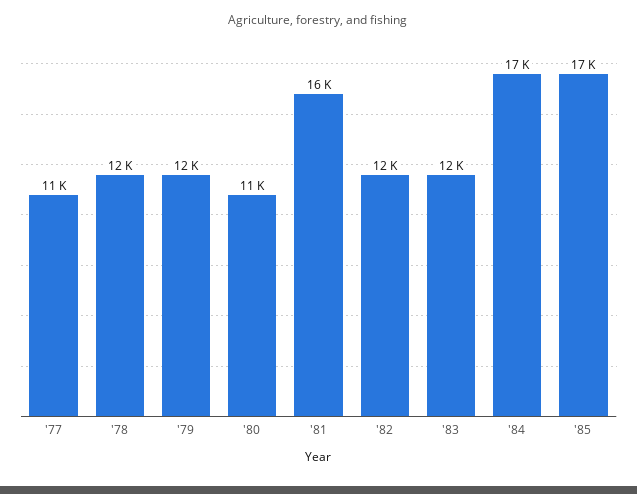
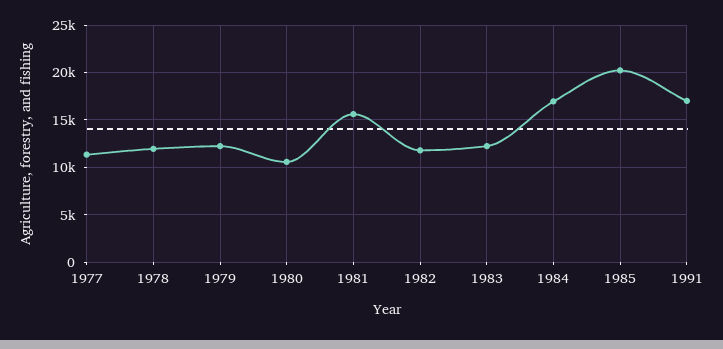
'85: 17000 -> 20000
1991: none -> 17000

